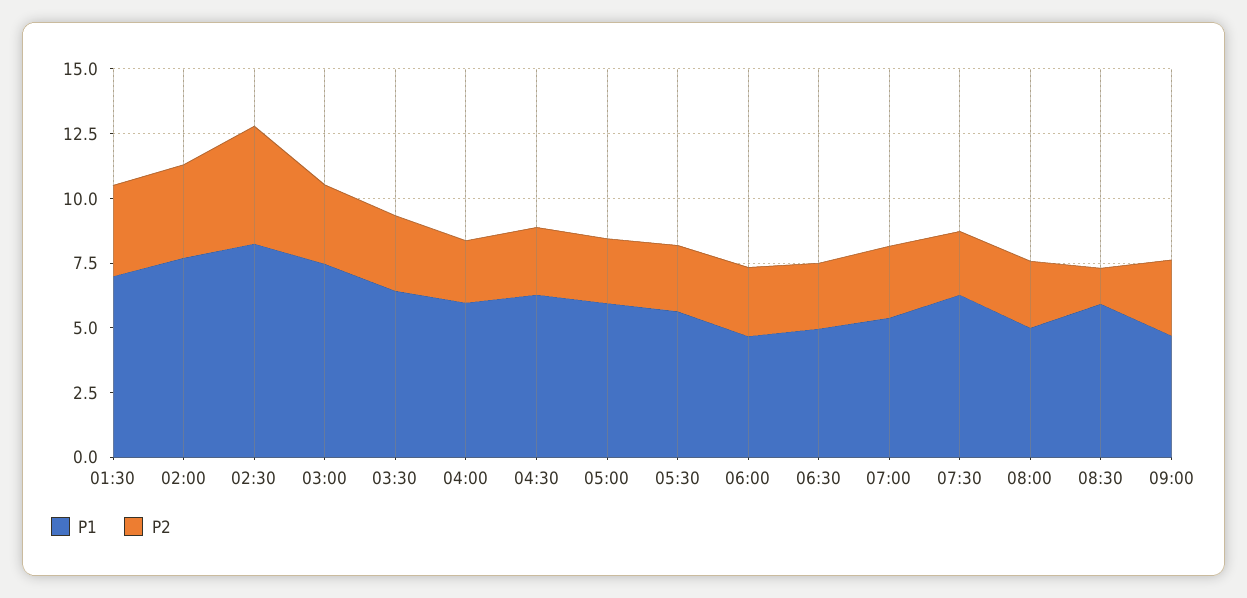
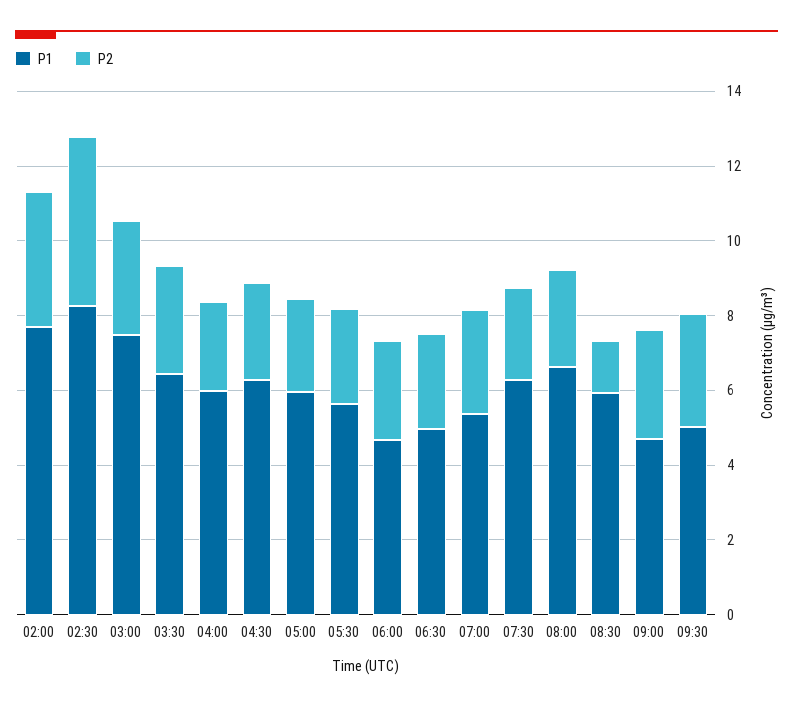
P1, 01:30: 7 -> none
P2, 01:30: 3.5 -> none
P1, 08:00: 5 -> 6.5
P1, 09:30: none -> 5
P2, 09:30: none -> 3

